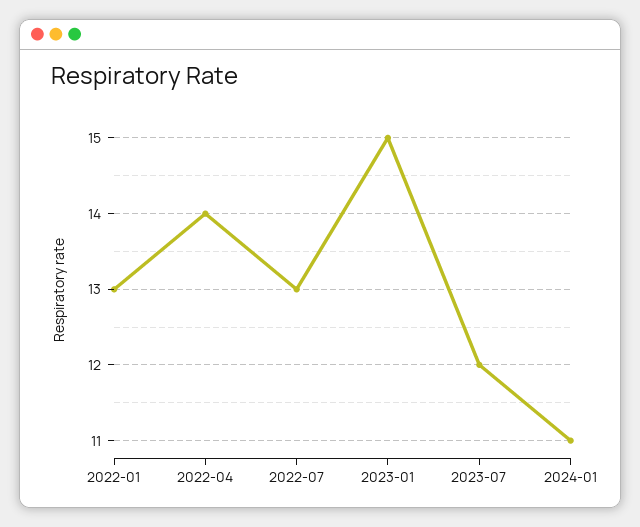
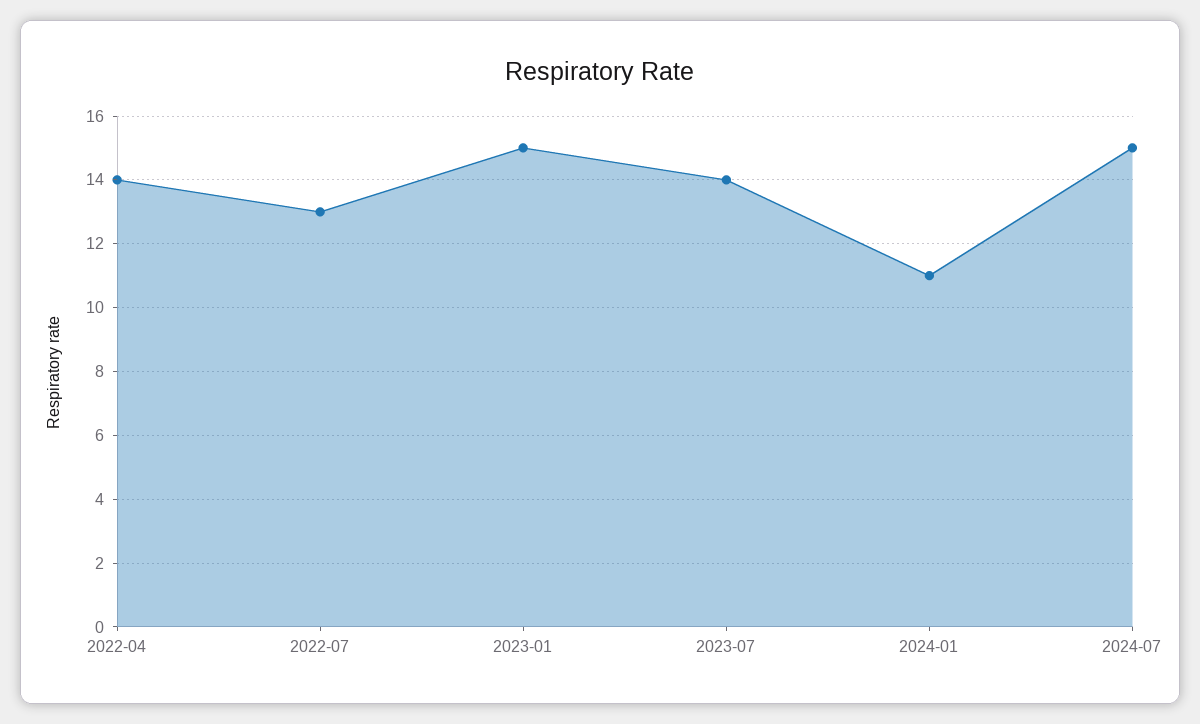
2022-01: 13 -> none
2023-07: 12 -> 14
2024-07: none -> 15

